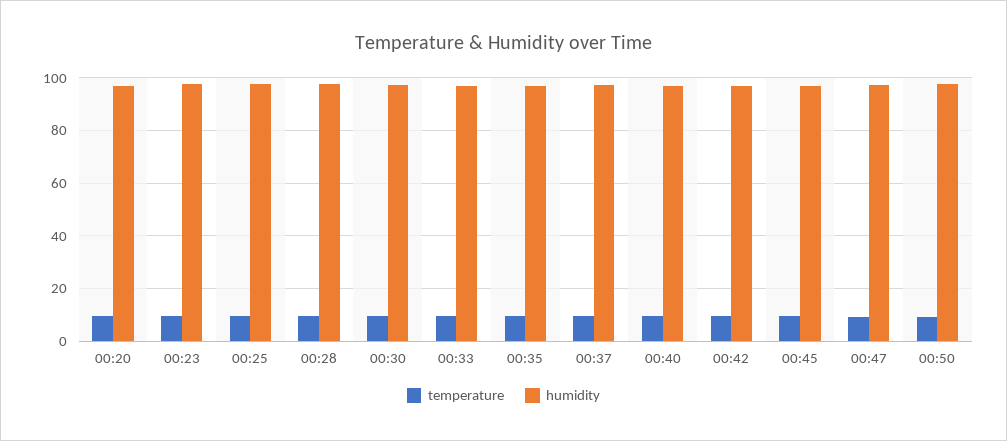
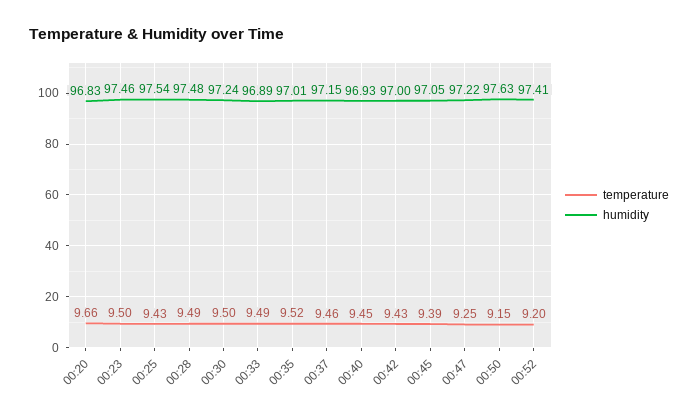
temperature, 00:52: none -> 9.2
humidity, 00:52: none -> 97.41

